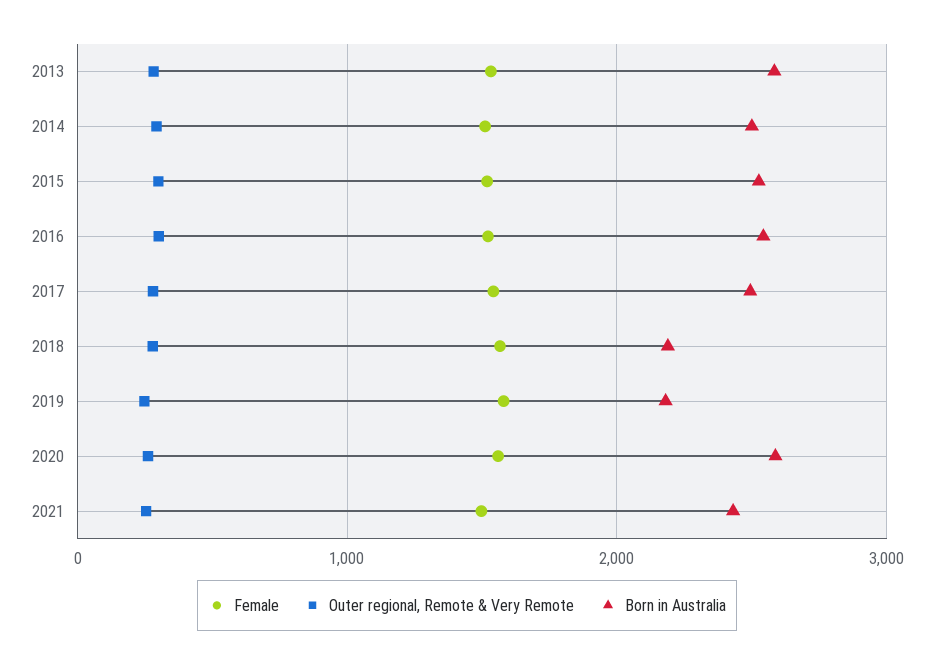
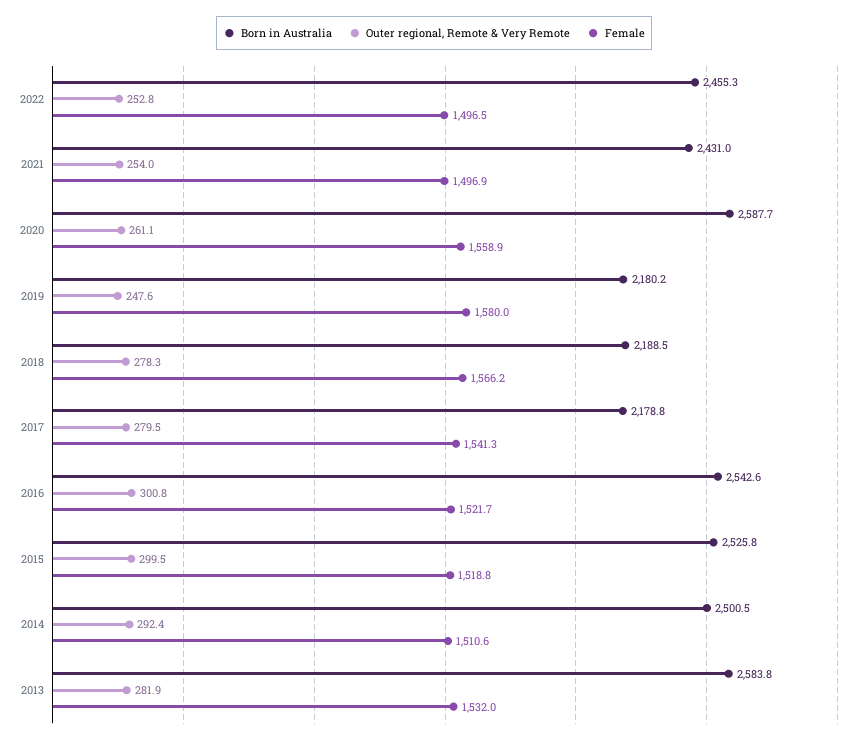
Born in Australia, 2017: 2500 -> 2178.8
Born in Australia, 2022: none -> 2455.3
Outer regional, Remote & Very Remote, 2022: none -> 252.8
Female, 2022: none -> 1496.5

